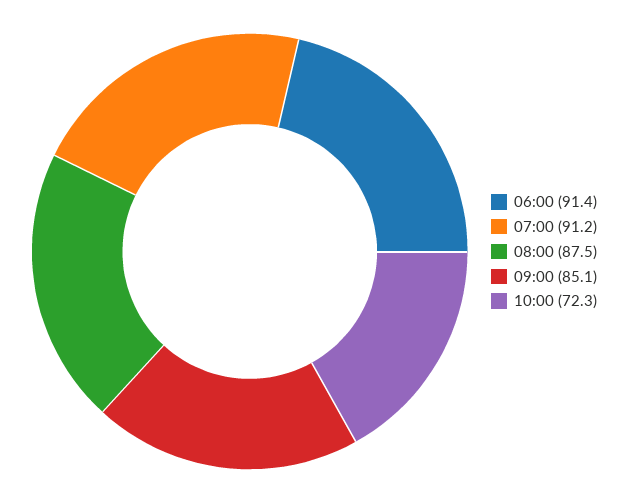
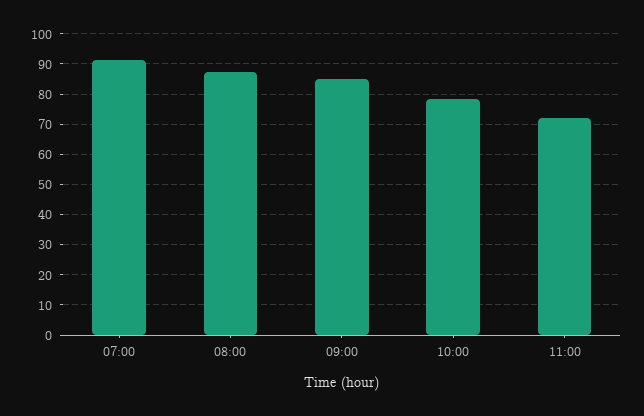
06:00: 91.4 -> none
10:00: 72.3 -> 78
11:00: none -> 72

